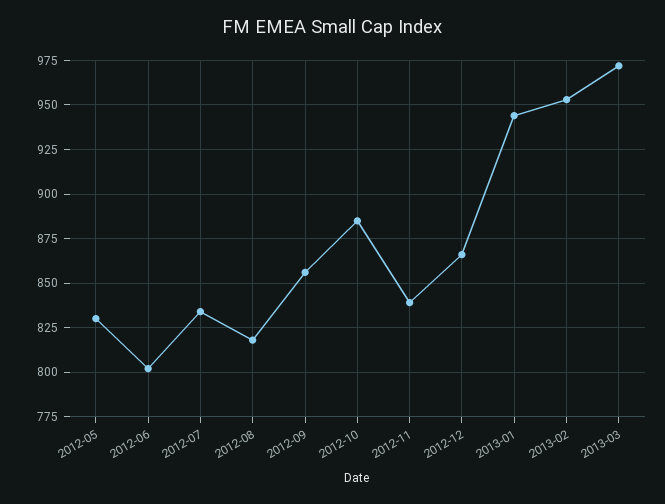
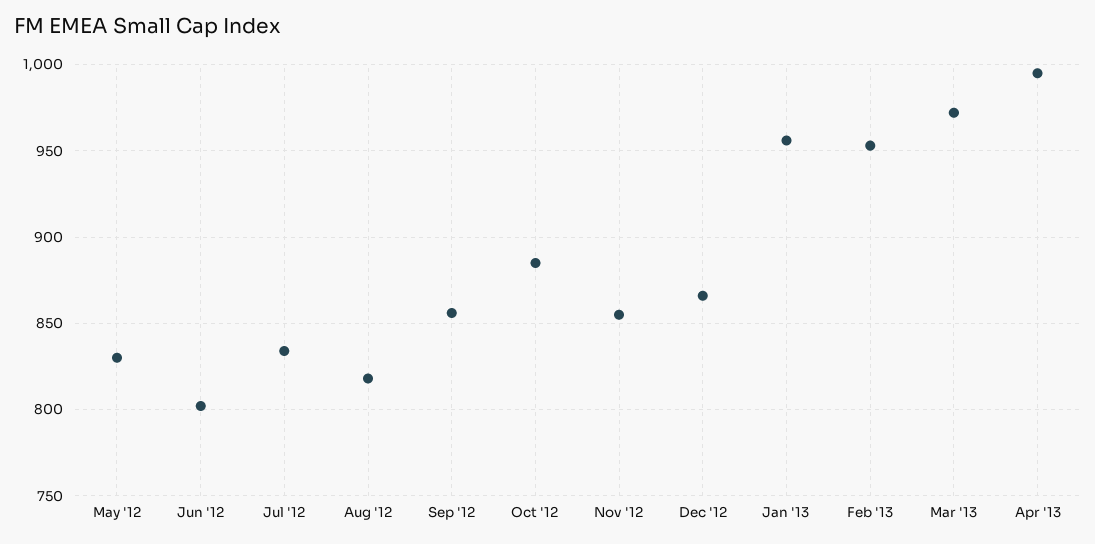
2012-11: 840 -> 855
2013-01: 945 -> 955
Apr '13: none -> 995

